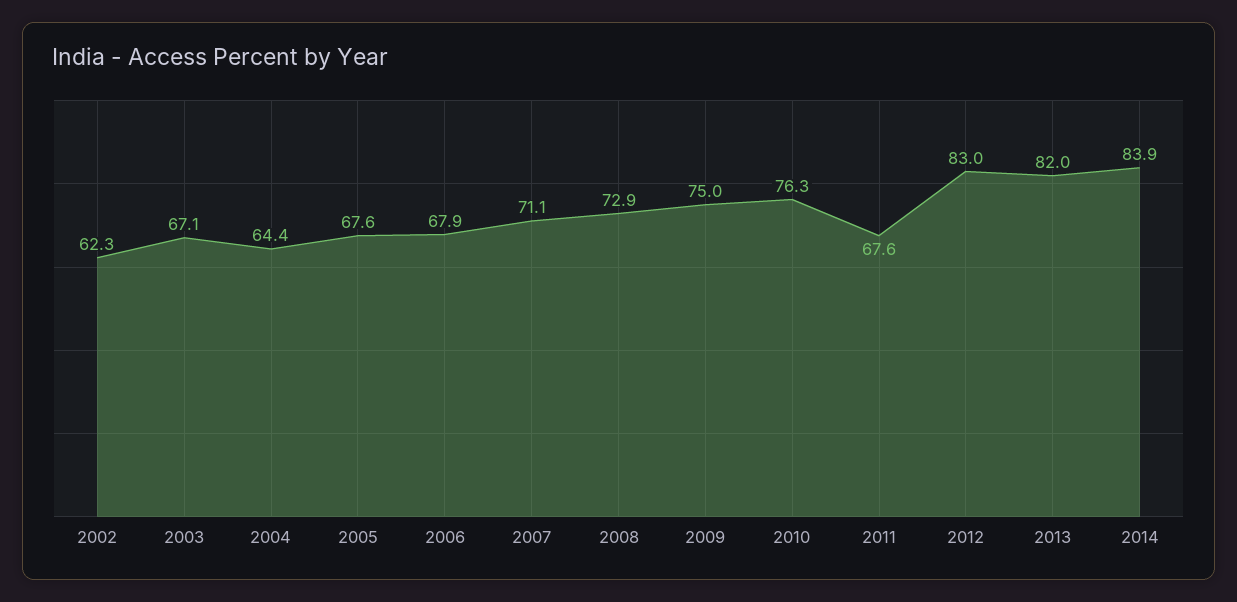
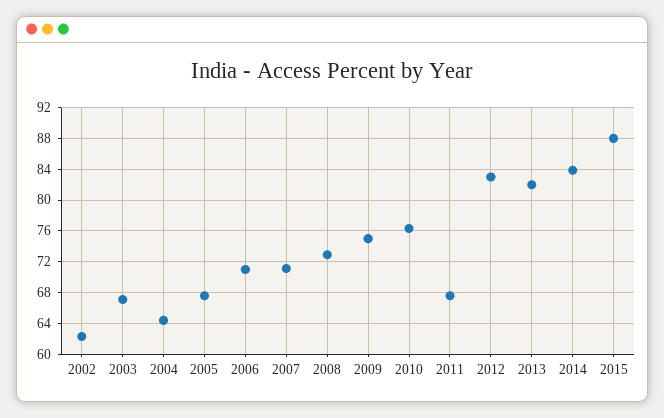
2006: 67.9 -> 71
2015: none -> 88

